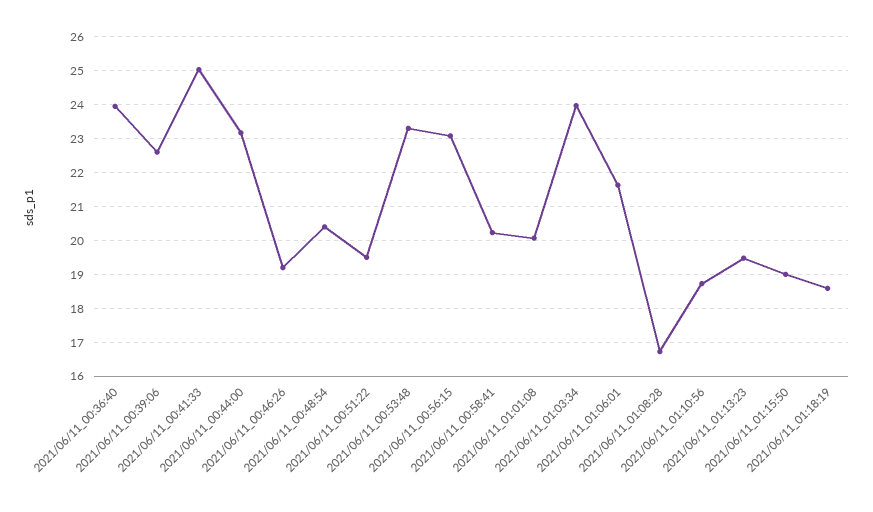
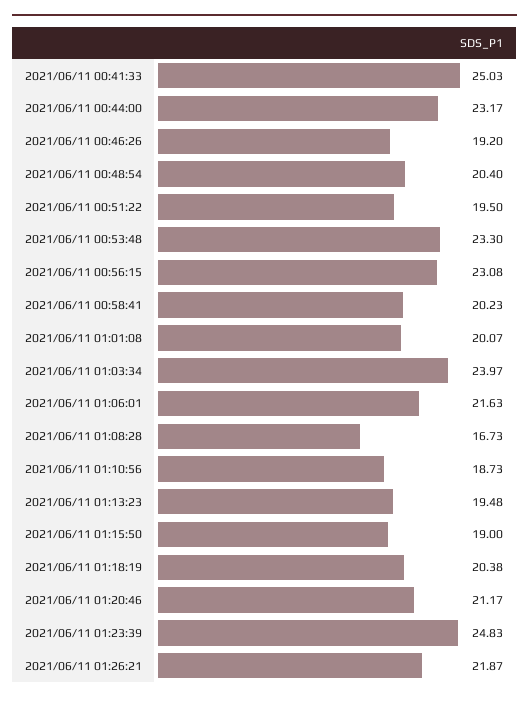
2021/06/11_00:36:40: 24 -> none
2021/06/11_00:39:06: 22.6 -> none
2021/06/11_01:18:19: 18.6 -> 20.38
2021/06/11 01:20:46: none -> 21.17
2021/06/11 01:23:39: none -> 24.83
2021/06/11 01:26:21: none -> 21.87

